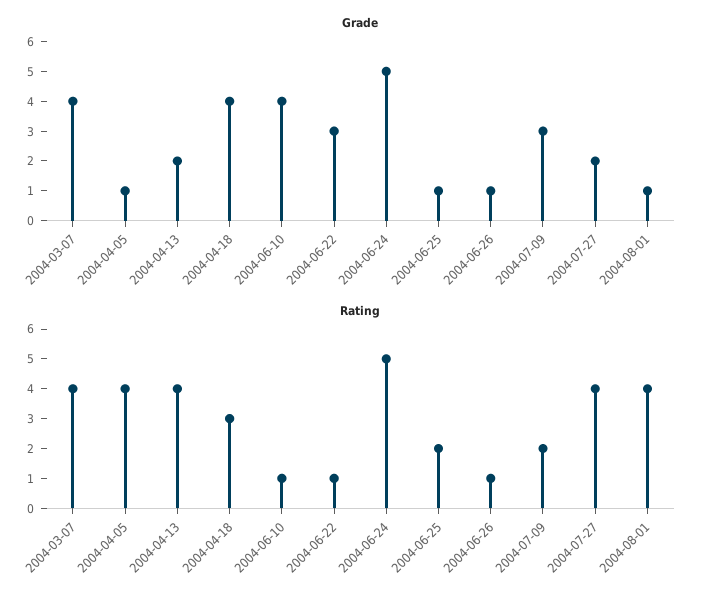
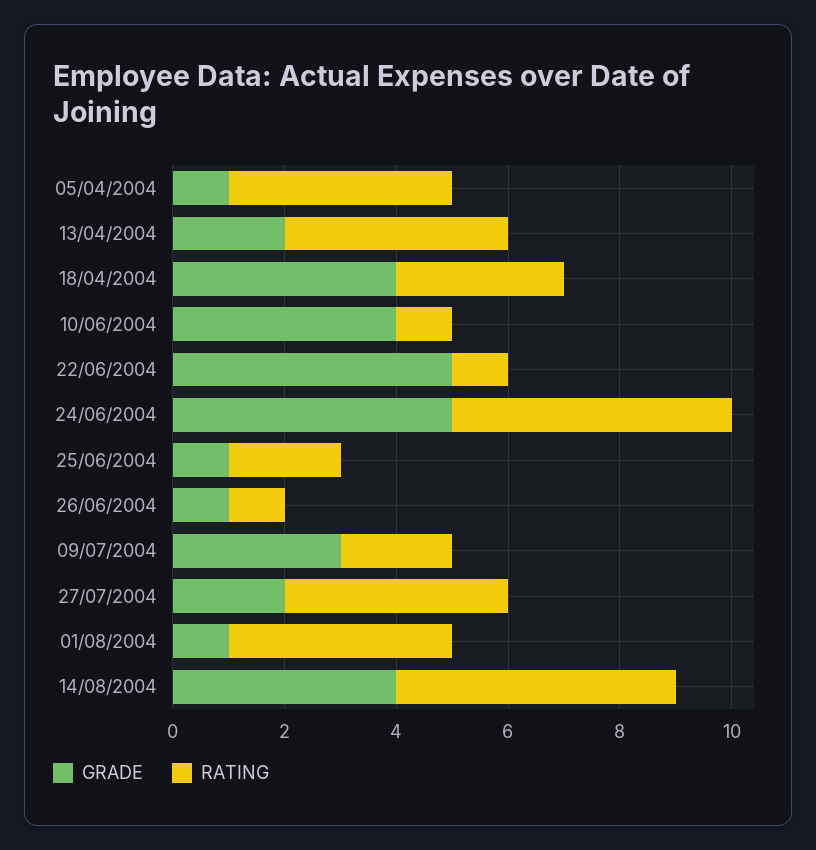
Grade, 2004-03-07: 4 -> none
Grade, 2004-06-22: 3 -> 5
Rating, 2004-03-07: 4 -> none
Grade, 14/08/2004: none -> 4
Rating, 14/08/2004: none -> 5

